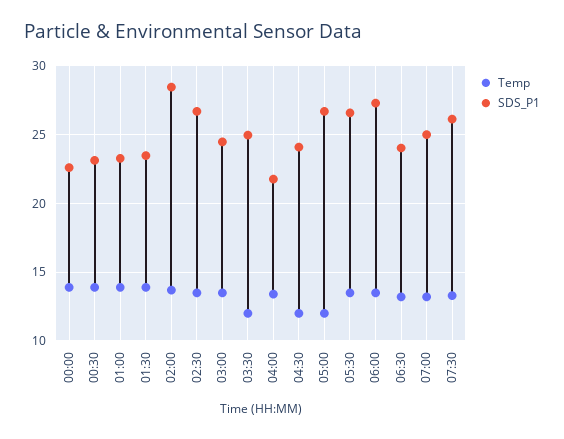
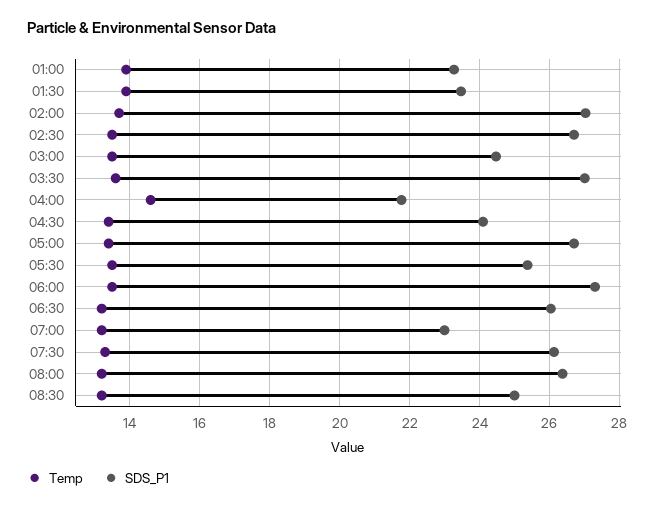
Temp, 00:00: 14 -> none
SDS_P1, 00:00: 22.5 -> none
Temp, 00:30: 14 -> none
SDS_P1, 00:30: 23 -> none
SDS_P1, 02:00: 28.5 -> 27
Temp, 03:30: 12 -> 13.6
SDS_P1, 03:30: 25 -> 27
Temp, 04:00: 13.5 -> 14.6
Temp, 04:30: 12 -> 13.4
Temp, 05:00: 12 -> 13.4
SDS_P1, 05:30: 26.5 -> 25.4
SDS_P1, 06:30: 24 -> 26
SDS_P1, 07:00: 25 -> 23
Temp, 08:00: none -> 13.2
SDS_P1, 08:00: none -> 26.4
Temp, 08:30: none -> 13.2
SDS_P1, 08:30: none -> 25

